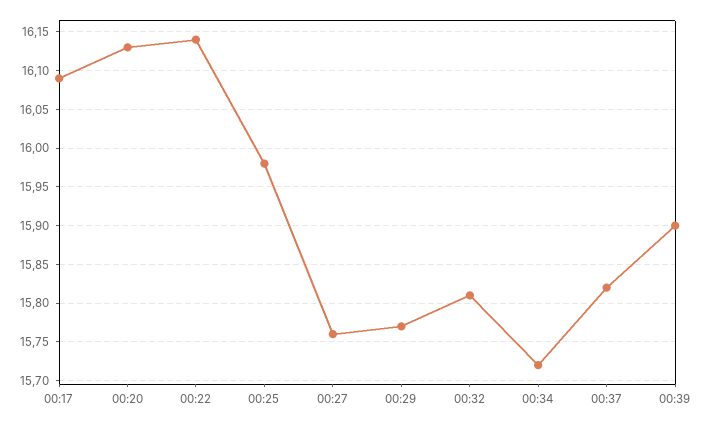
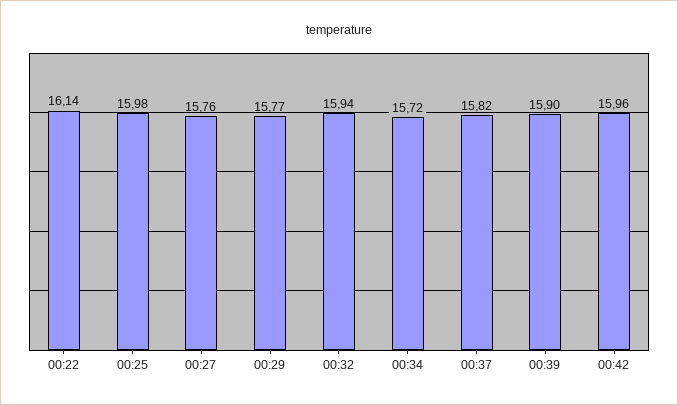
00:17: 16.09 -> none
00:20: 16.13 -> none
00:32: 15.81 -> 15.94
00:42: none -> 15.96

